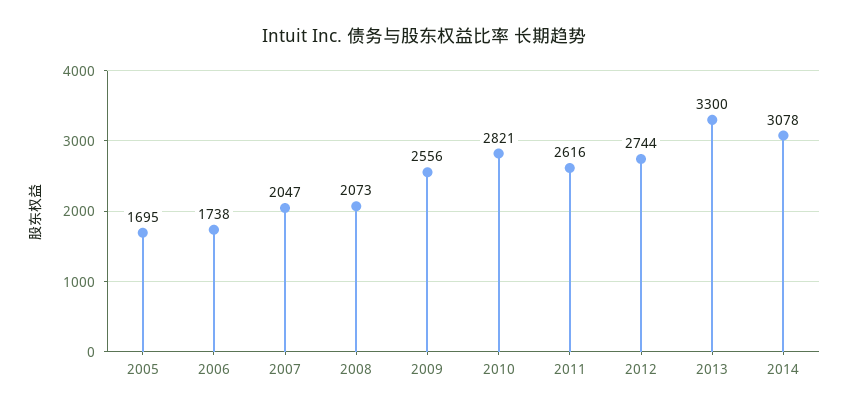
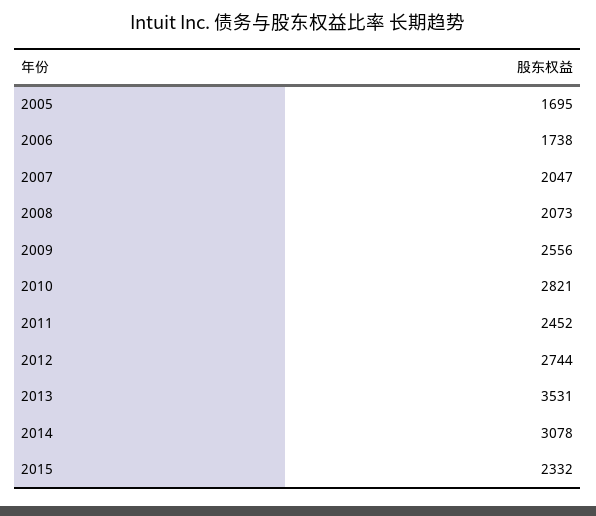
2011: 2616 -> 2452
2013: 3300 -> 3531
2015: none -> 2332

